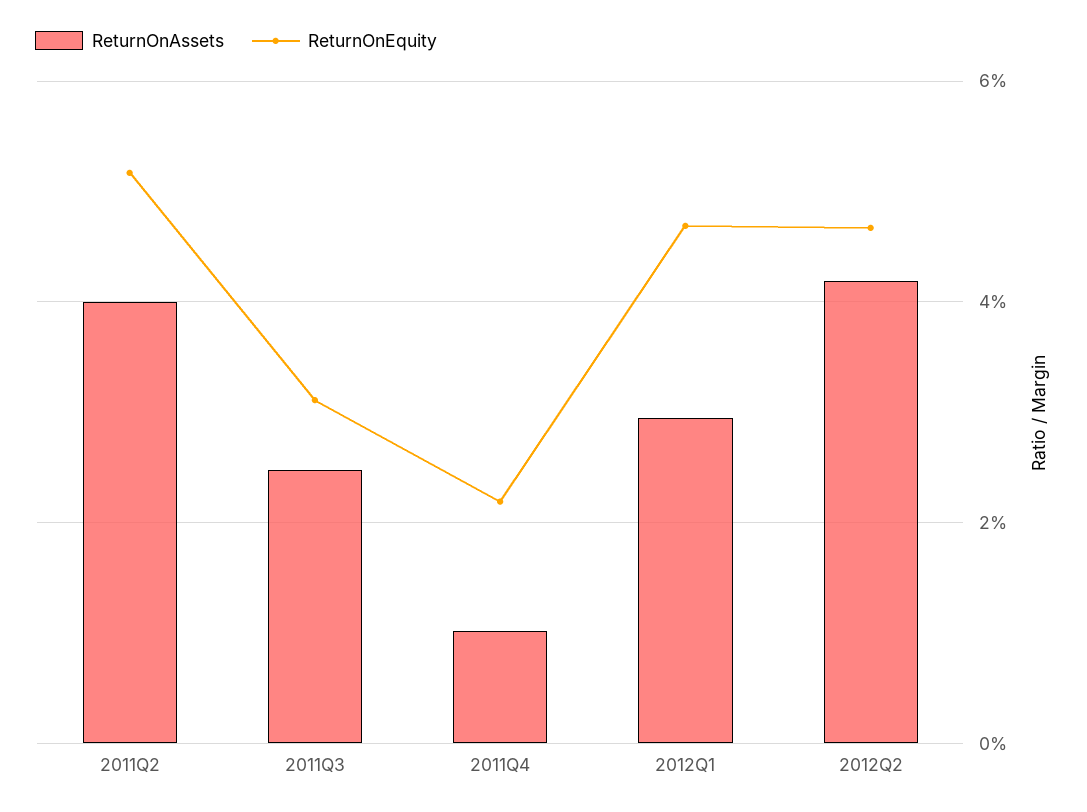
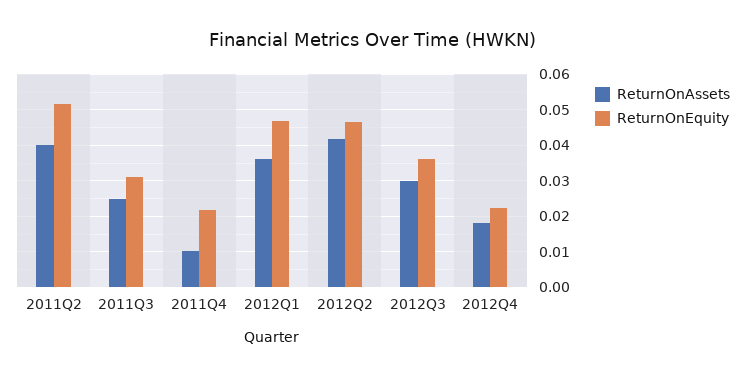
ReturnOnAssets, 2012Q1: 0.03 -> 0.036
ReturnOnAssets, 2012Q3: none -> 0.03
ReturnOnEquity, 2012Q3: none -> 0.036
ReturnOnAssets, 2012Q4: none -> 0.018
ReturnOnEquity, 2012Q4: none -> 0.022

